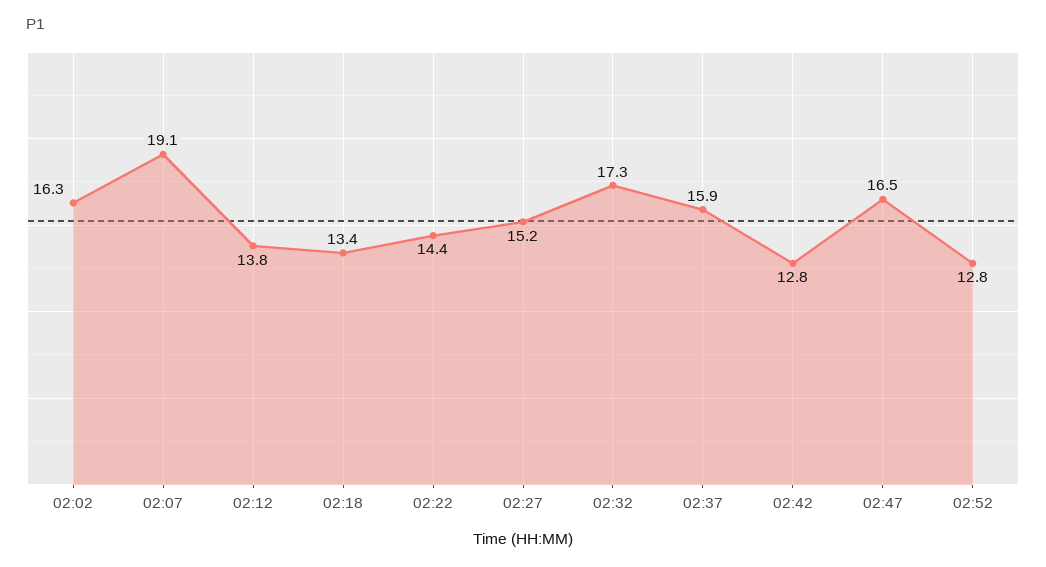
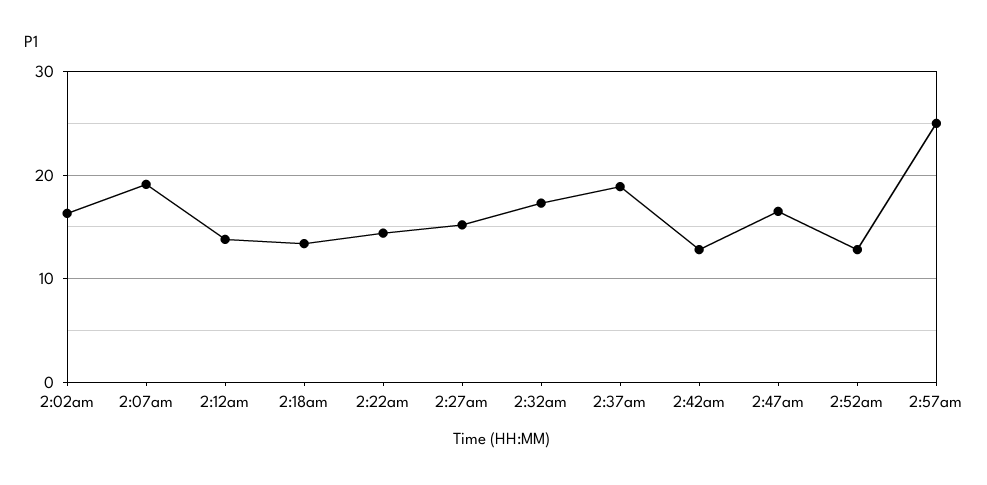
02:37: 15.9 -> 19
2:57am: none -> 25

